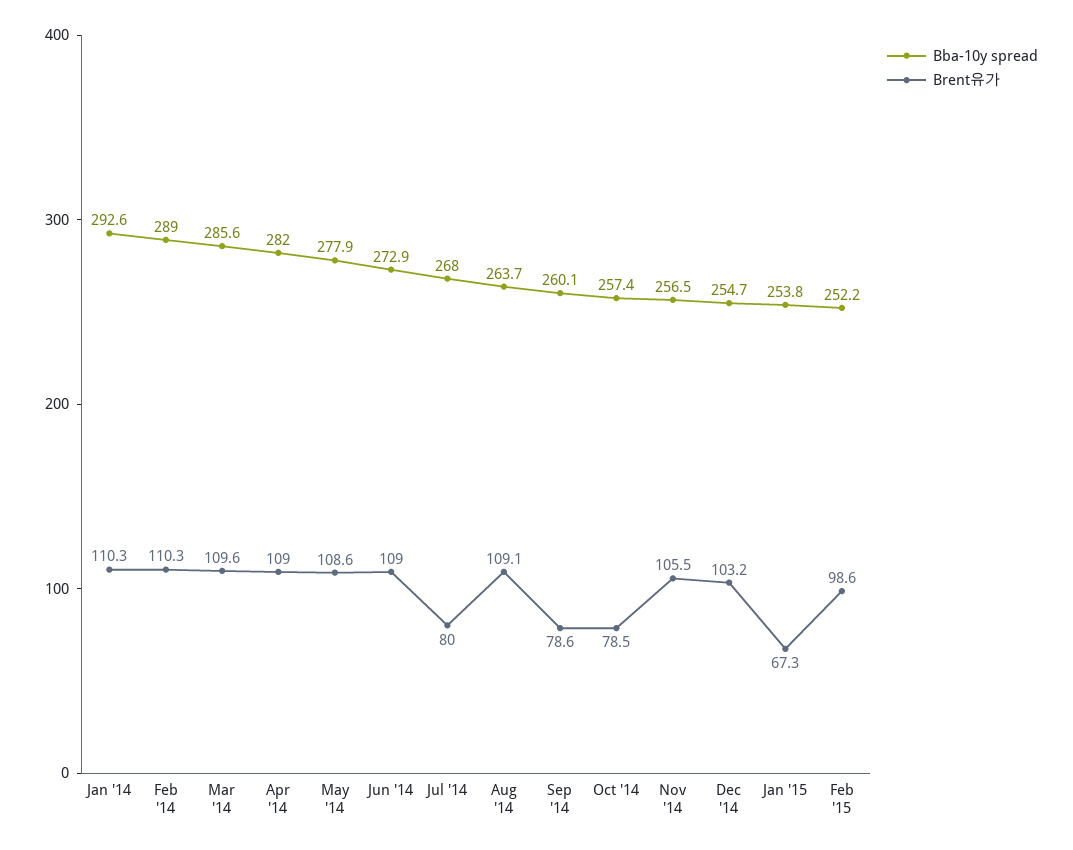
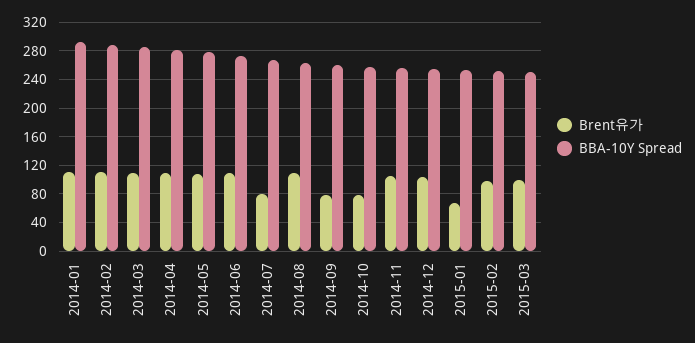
Brent유가, 2015-03: none -> 100
Bba-10y spread, 2015-03: none -> 250

